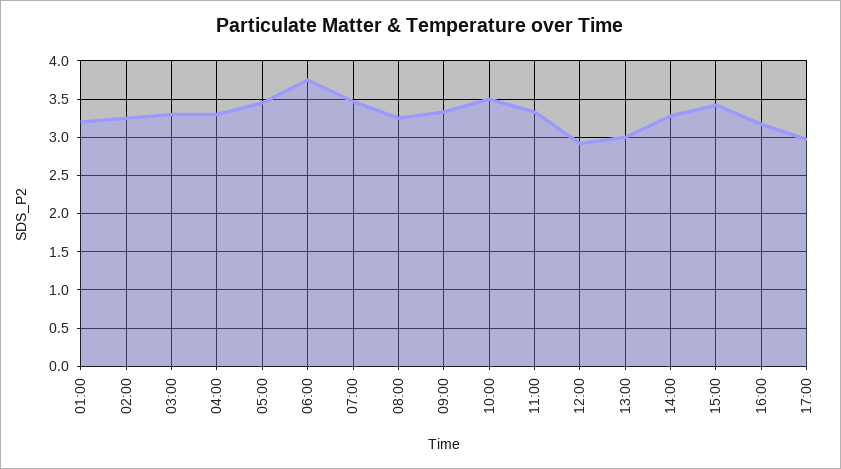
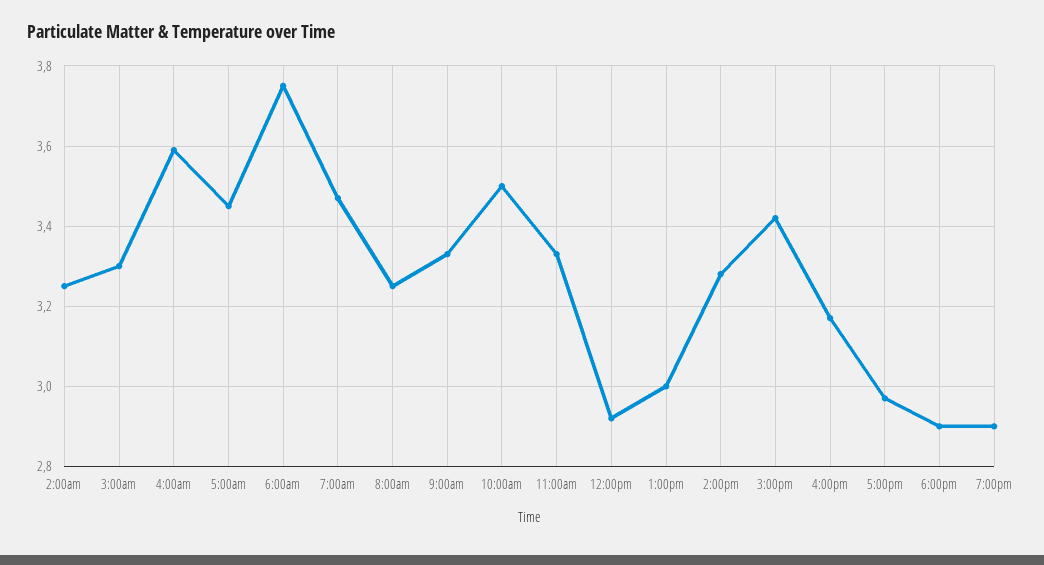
01:00: 3.2 -> none
04:00: 3.3 -> 3.6
6:00pm: none -> 2.9
7:00pm: none -> 2.9

